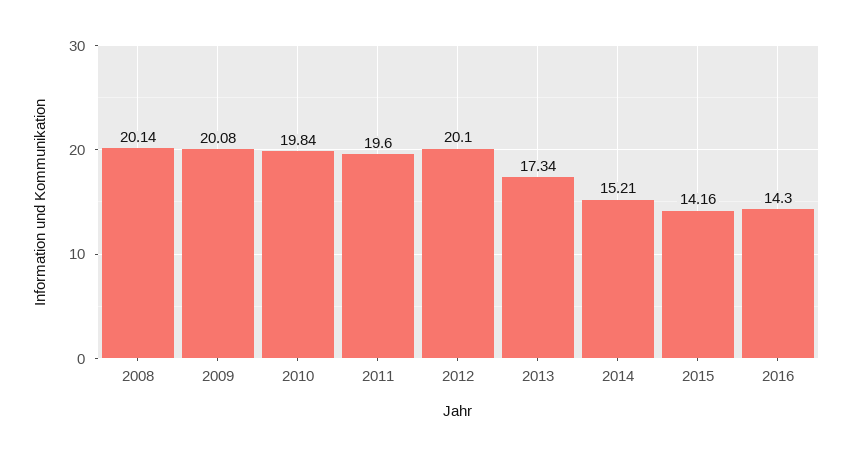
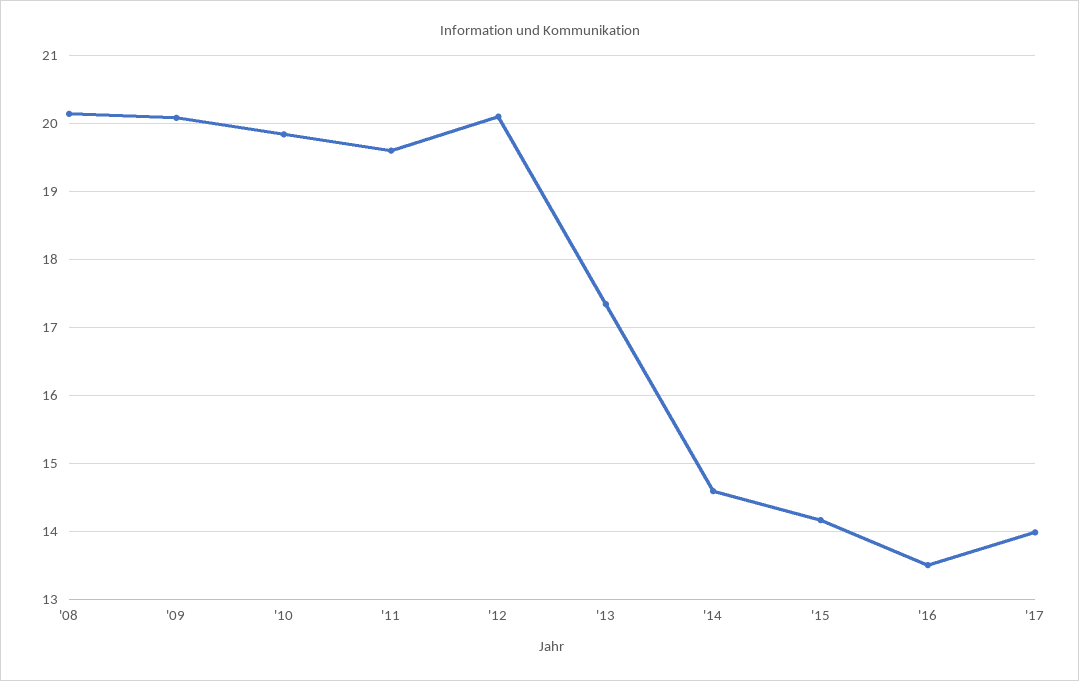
2014: 15.21 -> 14.6
2016: 14.3 -> 13.5
'17: none -> 14

